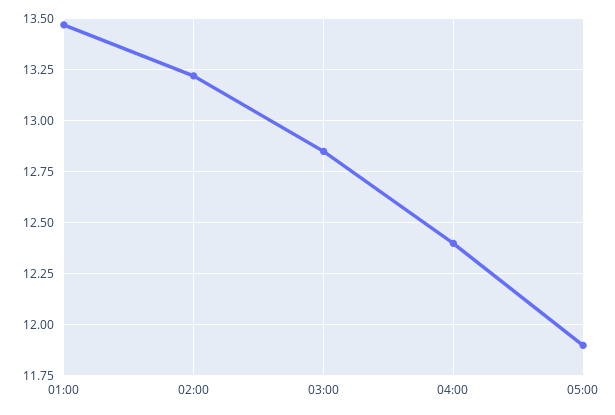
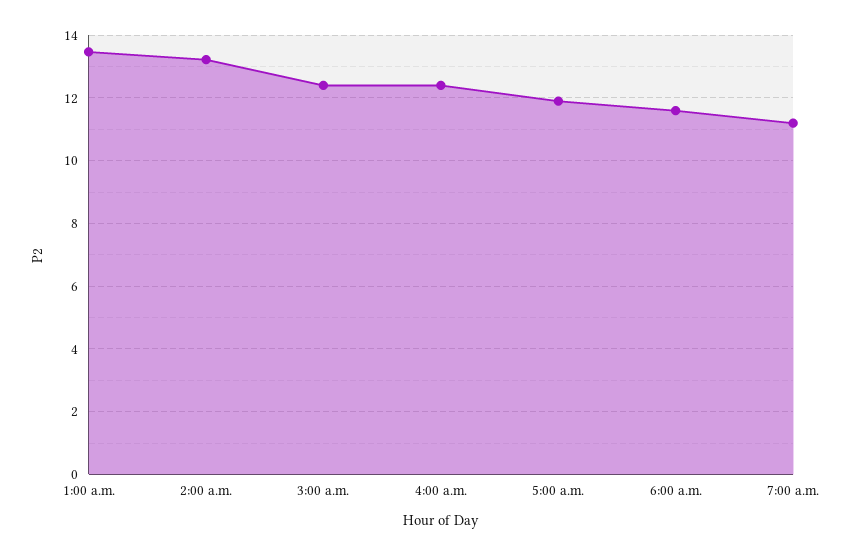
03:00: 12.85 -> 12.4
6:00 a.m.: none -> 11.6
7:00 a.m.: none -> 11.2

